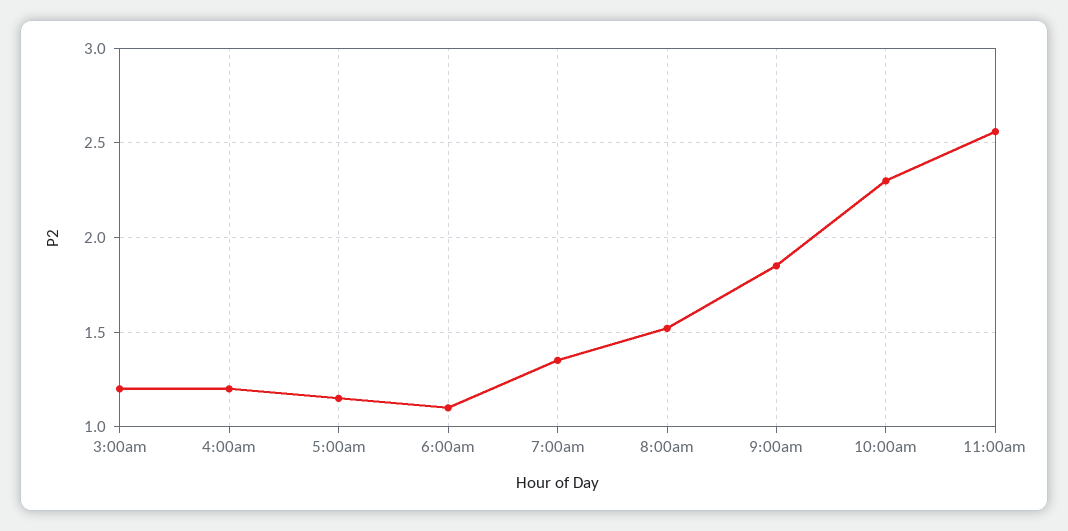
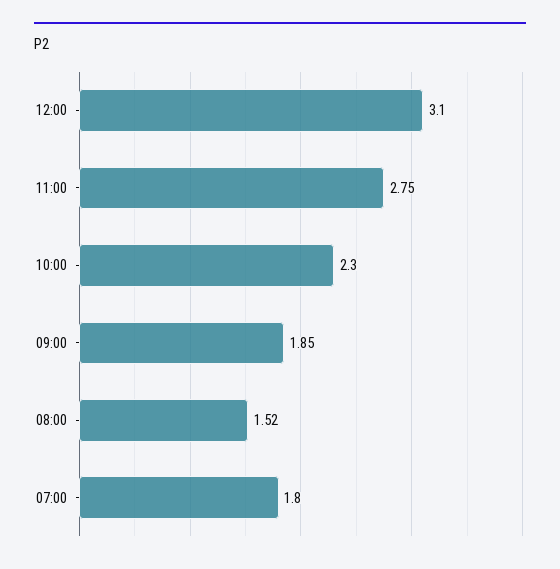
3:00am: 1.2 -> none
4:00am: 1.2 -> none
5:00am: 1.15 -> none
6:00am: 1.1 -> none
7:00am: 1.35 -> 1.8
11:00am: 2.55 -> 2.75
12:00: none -> 3.1

